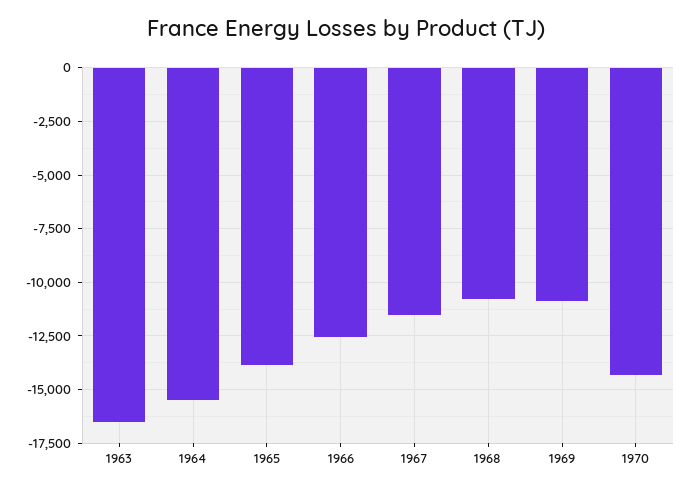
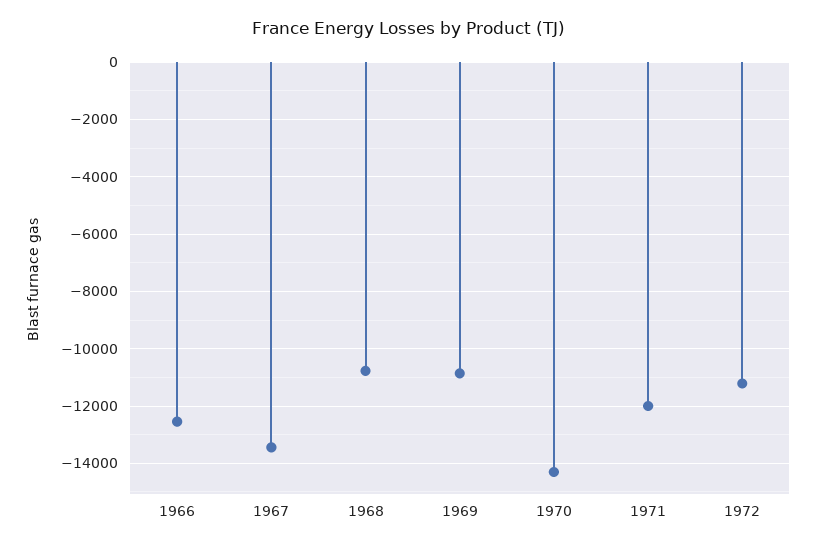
1963: -16500 -> none
1964: -15500 -> none
1965: -14000 -> none
1967: -11500 -> -13500
1971: none -> -12000
1972: none -> -11250

